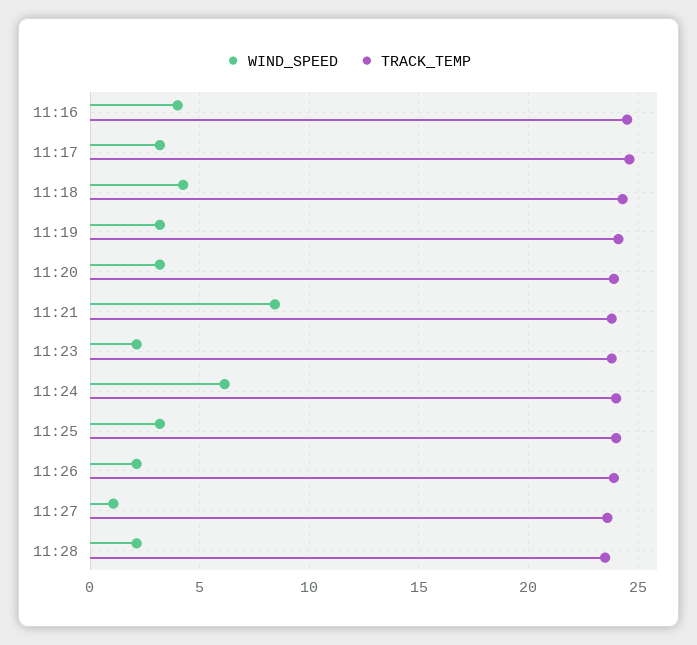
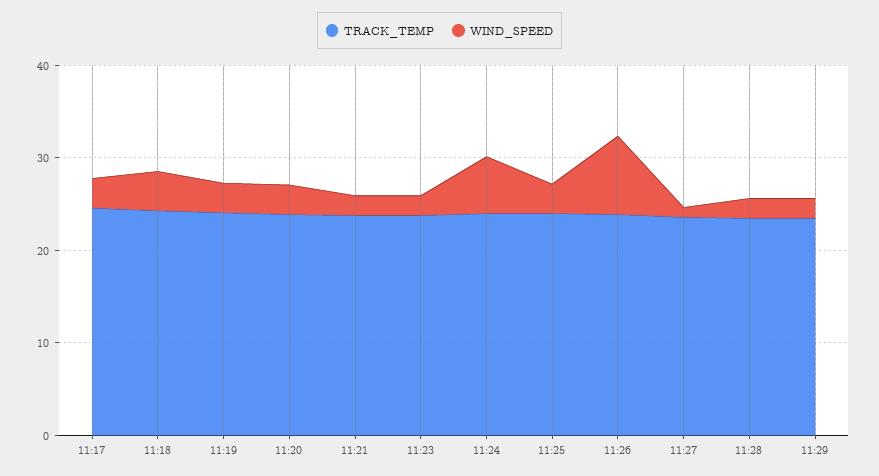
WIND_SPEED, 11:16: 4 -> none
TRACK_TEMP, 11:16: 24.5 -> none
WIND_SPEED, 11:21: 8.5 -> 2
WIND_SPEED, 11:26: 2 -> 8
TRACK_TEMP, 11:29: none -> 24
WIND_SPEED, 11:29: none -> 2

